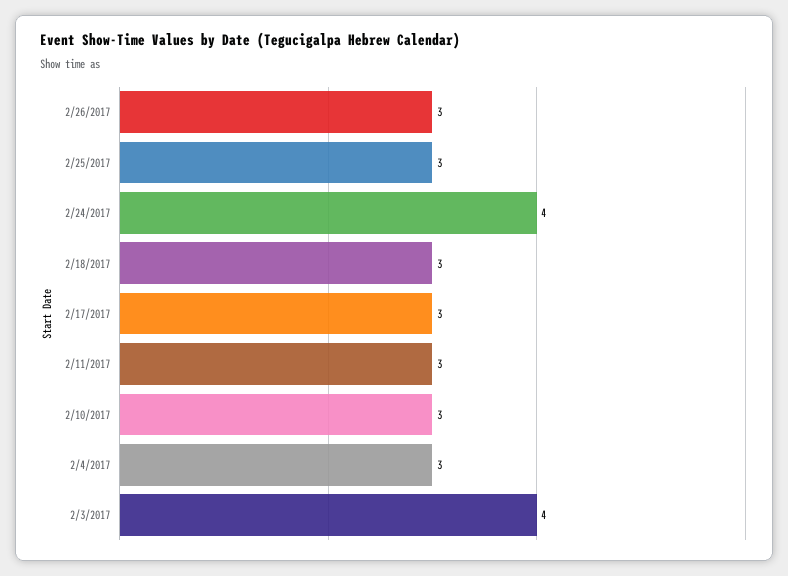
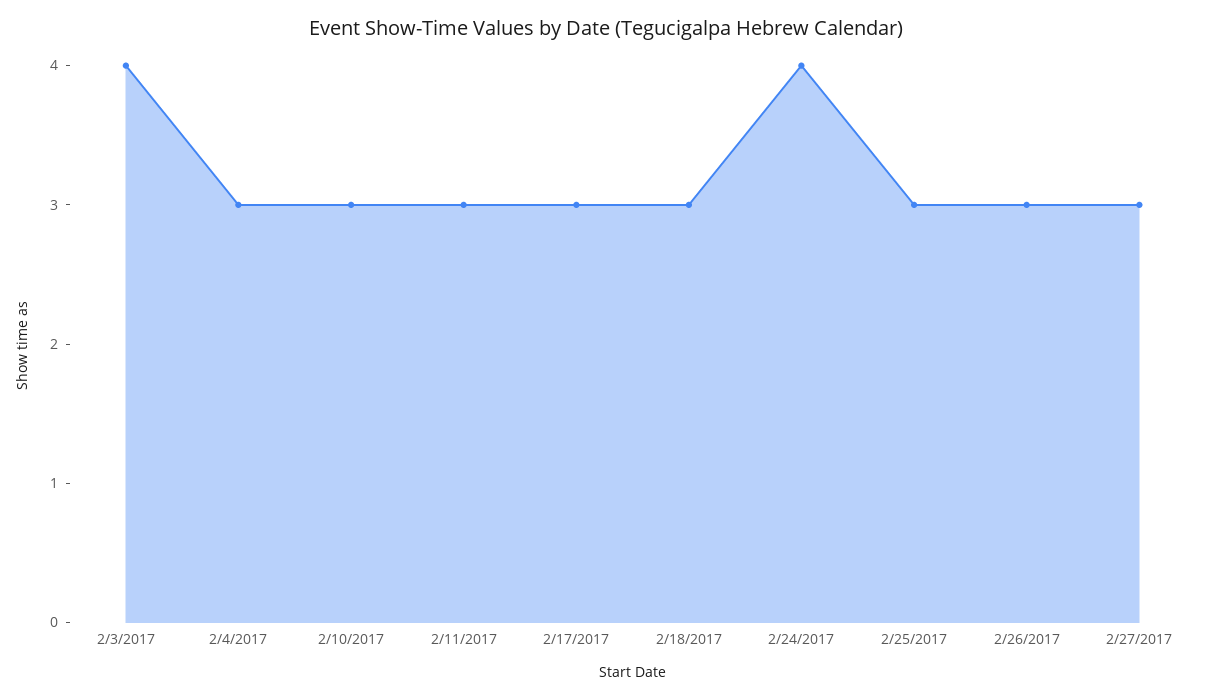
2/27/2017: none -> 3

